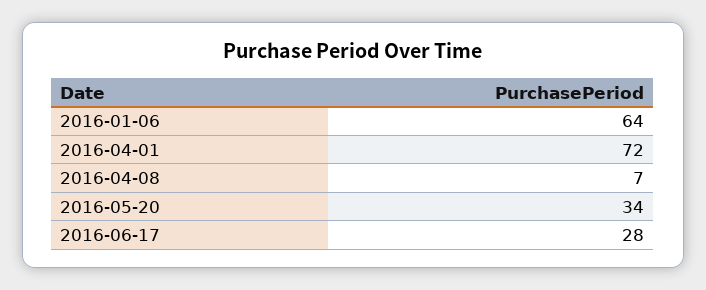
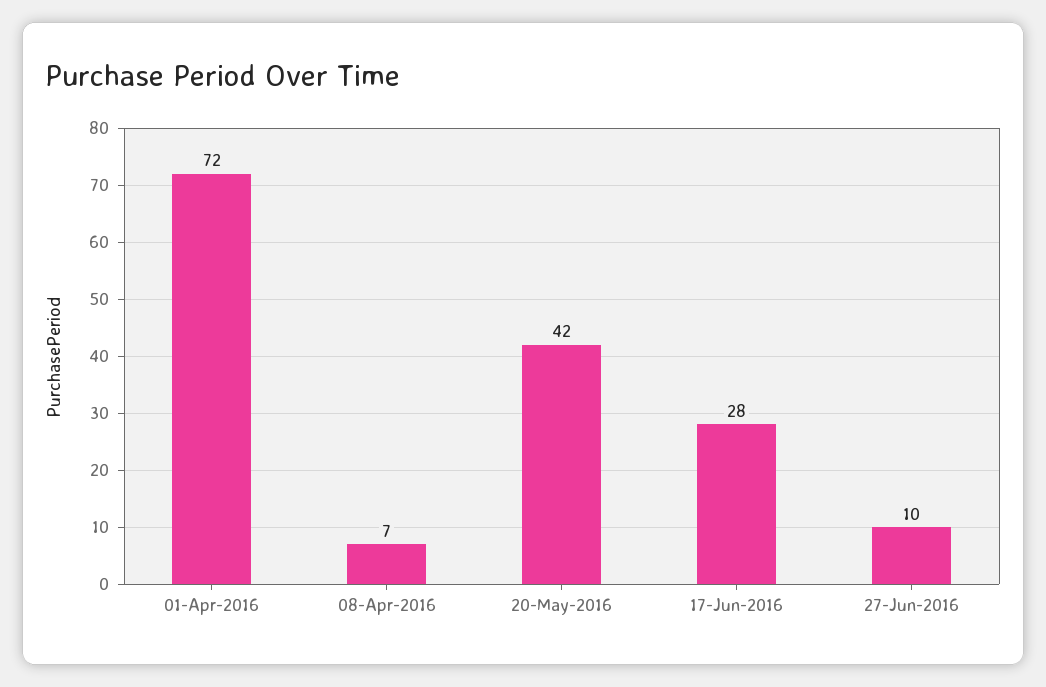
2016-01-06: 64 -> none
2016-05-20: 34 -> 42
27-Jun-2016: none -> 10

